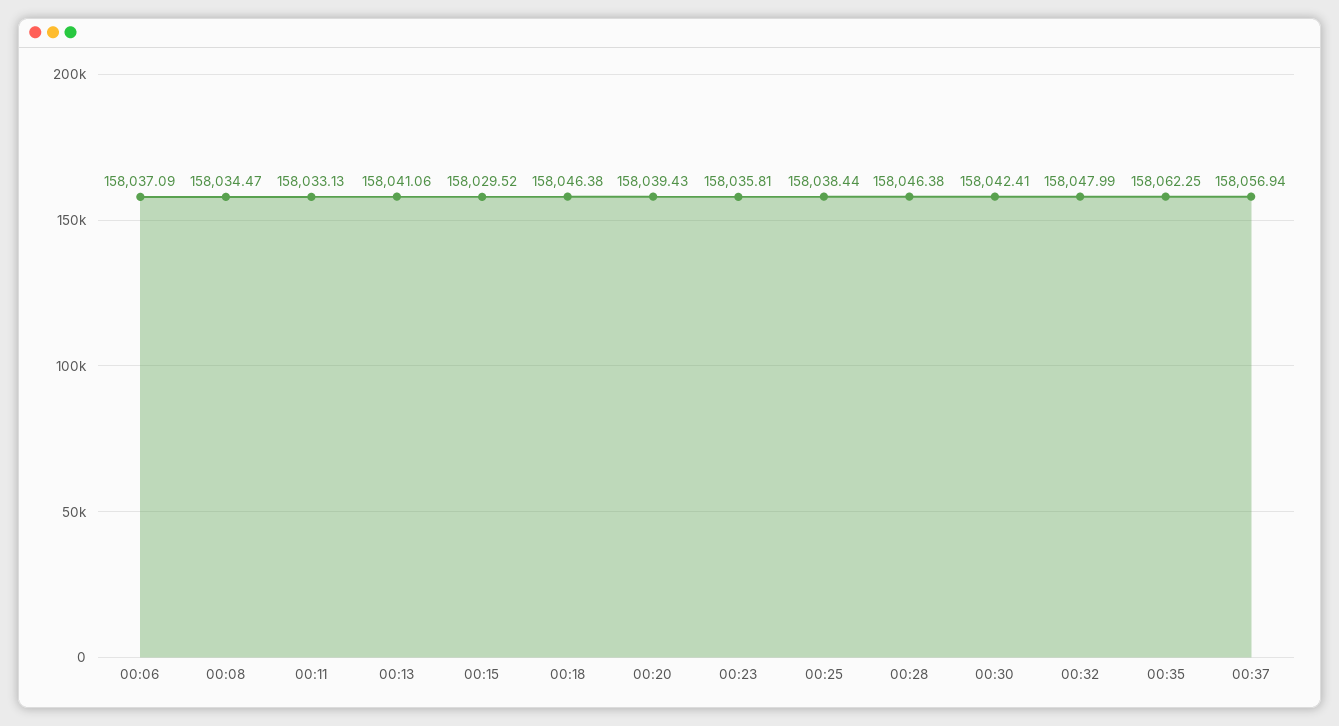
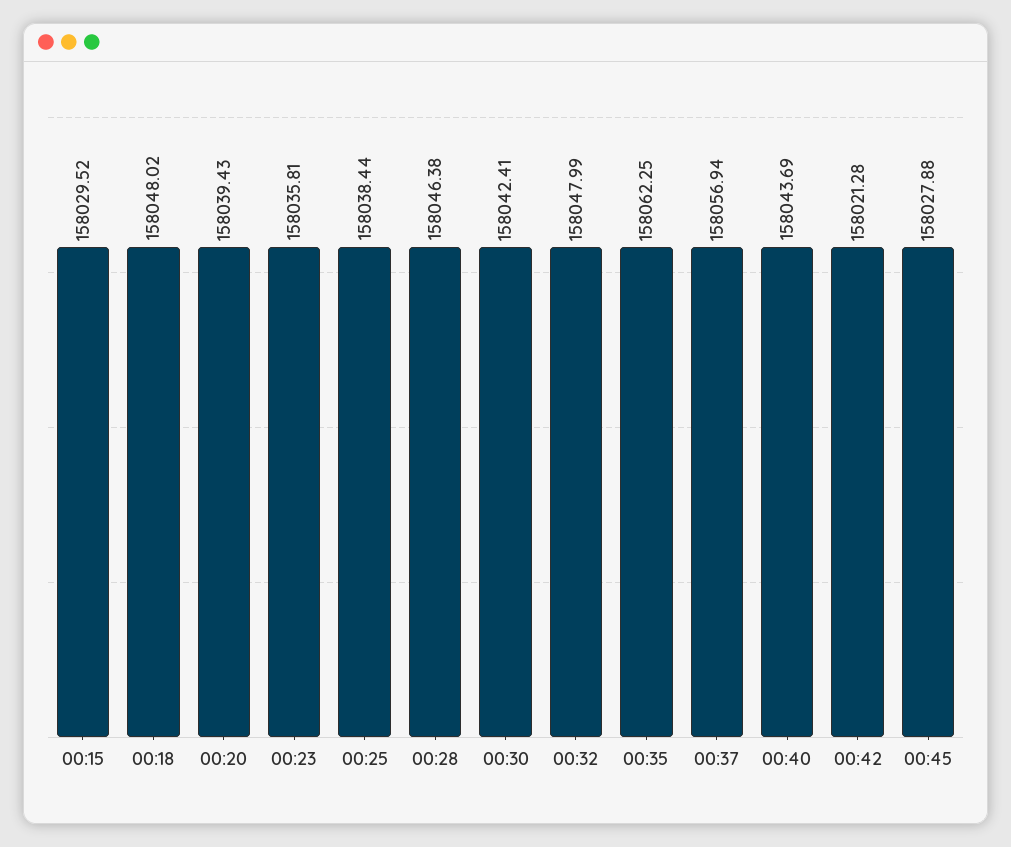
00:06: 158037.09 -> none
00:08: 158034.47 -> none
00:11: 158033.13 -> none
00:13: 158041.06 -> none
00:18: 158046.38 -> 158048.02
00:40: none -> 158043.69
00:42: none -> 158021.28
00:45: none -> 158027.88

